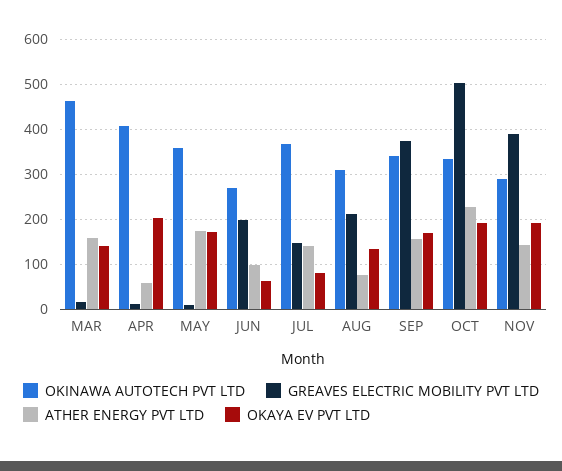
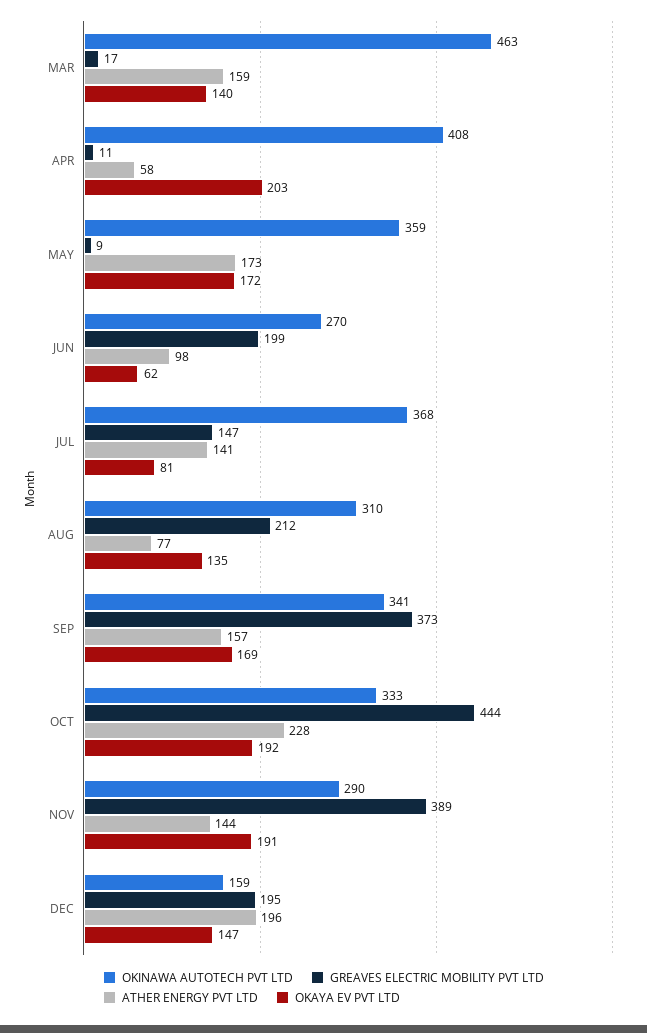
GREAVES ELECTRIC MOBILITY PVT LTD, OCT: 500 -> 444
OKINAWA AUTOTECH PVT LTD, DEC: none -> 159
GREAVES ELECTRIC MOBILITY PVT LTD, DEC: none -> 195
ATHER ENERGY PVT LTD, DEC: none -> 196
OKAYA EV PVT LTD, DEC: none -> 147

